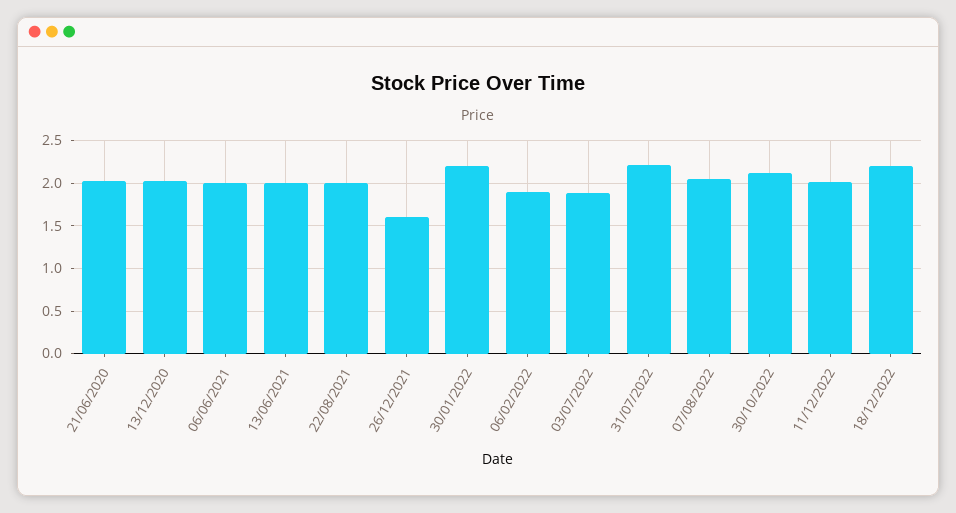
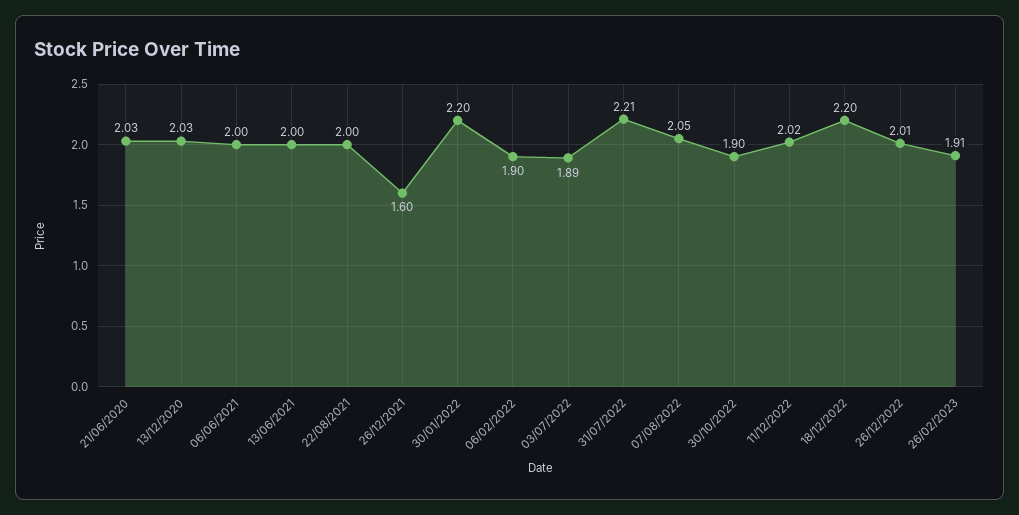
30/10/2022: 2.1 -> 1.9
26/12/2022: none -> 2.01
26/02/2023: none -> 1.91

